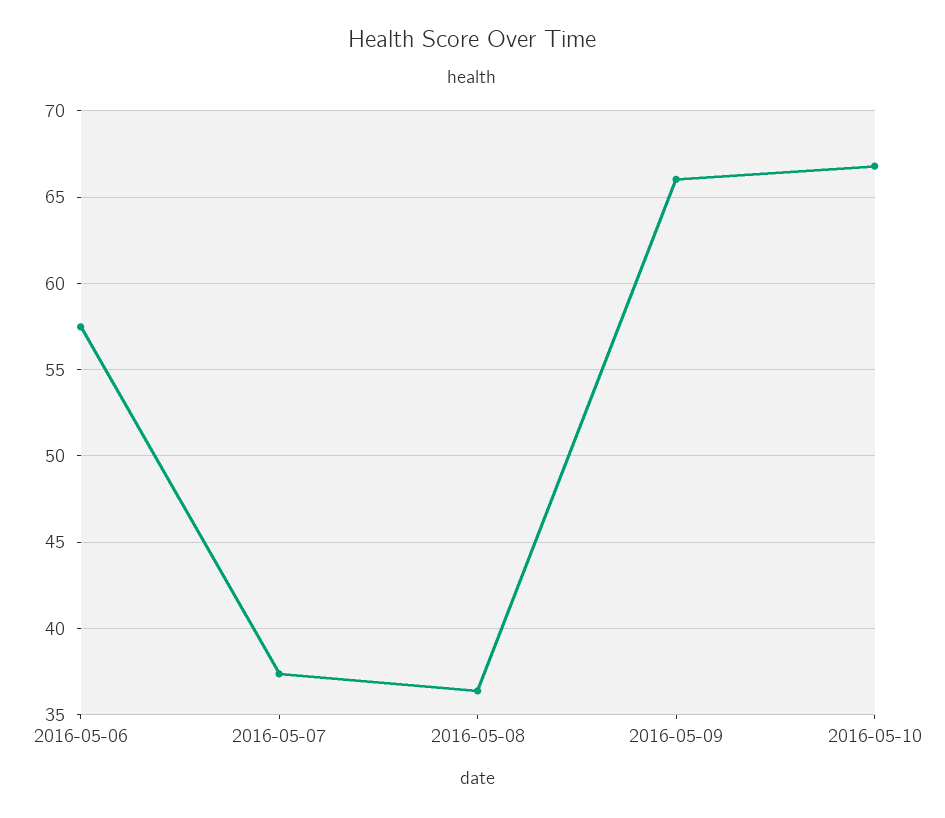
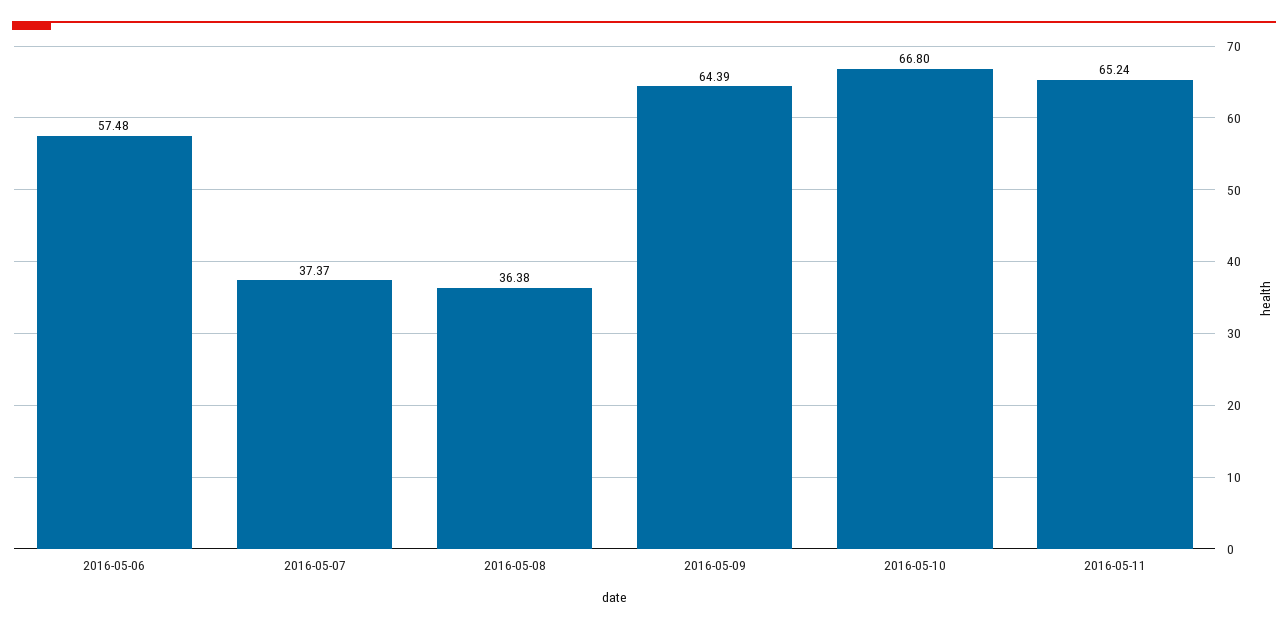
2016-05-09: 66 -> 64.39
2016-05-11: none -> 65.24

